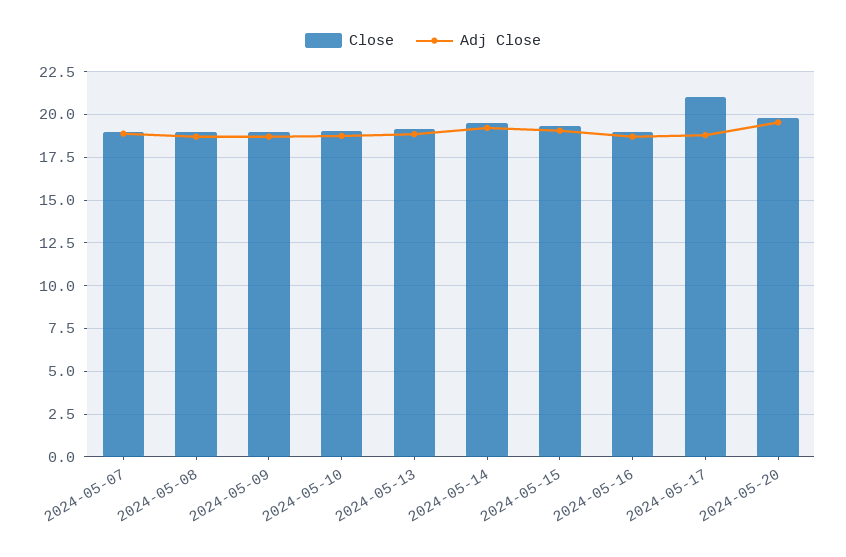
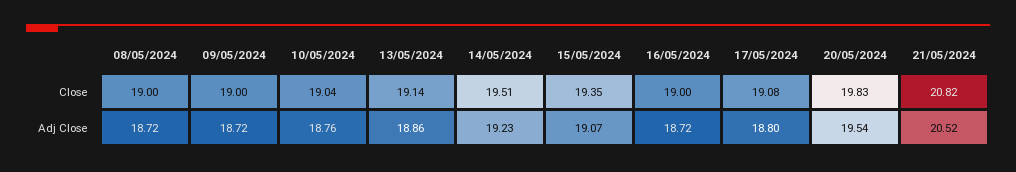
Close, 2024-05-07: 19 -> none
Adj Close, 2024-05-07: 19 -> none
Close, 2024-05-17: 21 -> 19.08
Close, 21/05/2024: none -> 20.82
Adj Close, 21/05/2024: none -> 20.52

